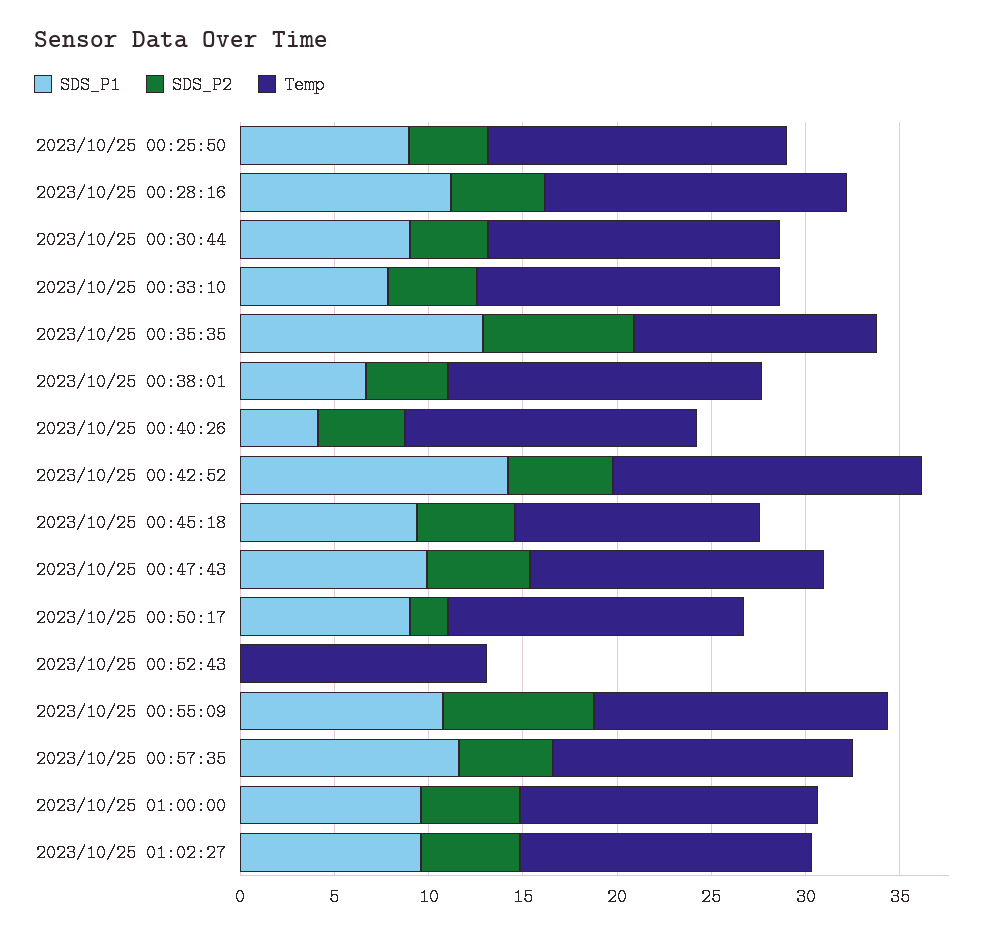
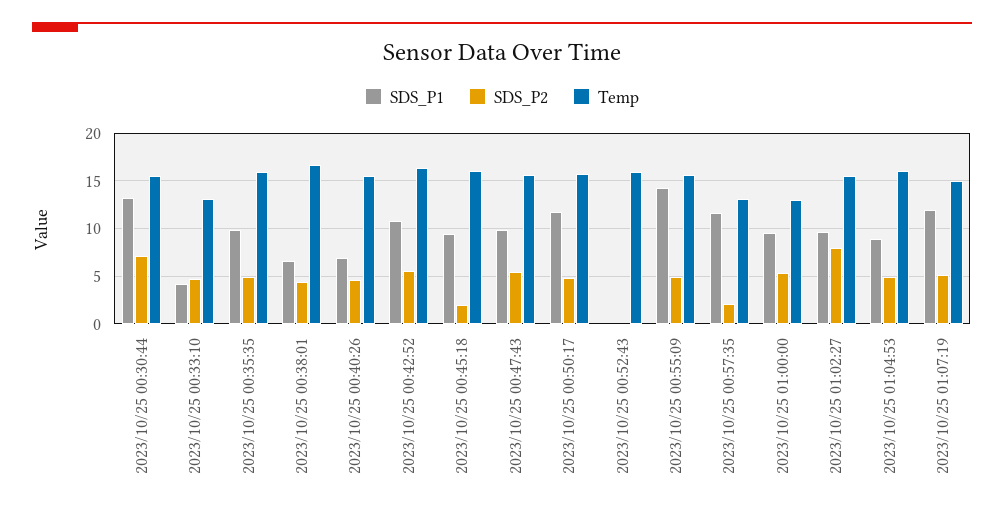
SDS_P1, 2023/10/25 00:25:50: 9 -> none
SDS_P2, 2023/10/25 00:25:50: 4 -> none
Temp, 2023/10/25 00:25:50: 16 -> none
SDS_P1, 2023/10/25 00:28:16: 11 -> none
SDS_P2, 2023/10/25 00:28:16: 5 -> none
Temp, 2023/10/25 00:28:16: 16 -> none
SDS_P1, 2023/10/25 00:30:44: 9 -> 13
SDS_P2, 2023/10/25 00:30:44: 4 -> 7
SDS_P1, 2023/10/25 00:33:10: 8 -> 4
Temp, 2023/10/25 00:33:10: 16 -> 13
SDS_P1, 2023/10/25 00:35:35: 13 -> 10
SDS_P2, 2023/10/25 00:35:35: 8 -> 5
Temp, 2023/10/25 00:35:35: 13 -> 16
SDS_P1, 2023/10/25 00:40:26: 4 -> 7
SDS_P1, 2023/10/25 00:42:52: 14 -> 11
SDS_P2, 2023/10/25 00:45:18: 5 -> 2
Temp, 2023/10/25 00:45:18: 13 -> 16
SDS_P1, 2023/10/25 00:50:17: 9 -> 12
SDS_P2, 2023/10/25 00:50:17: 2 -> 5
Temp, 2023/10/25 00:52:43: 13 -> 16
SDS_P1, 2023/10/25 00:55:09: 11 -> 14
SDS_P2, 2023/10/25 00:55:09: 8 -> 5
SDS_P2, 2023/10/25 00:57:35: 5 -> 2
Temp, 2023/10/25 00:57:35: 16 -> 13
Temp, 2023/10/25 01:00:00: 16 -> 13
SDS_P2, 2023/10/25 01:02:27: 5 -> 8
SDS_P1, 2023/10/25 01:04:53: none -> 9
SDS_P2, 2023/10/25 01:04:53: none -> 5
Temp, 2023/10/25 01:04:53: none -> 16
SDS_P1, 2023/10/25 01:07:19: none -> 12
SDS_P2, 2023/10/25 01:07:19: none -> 5
Temp, 2023/10/25 01:07:19: none -> 15

